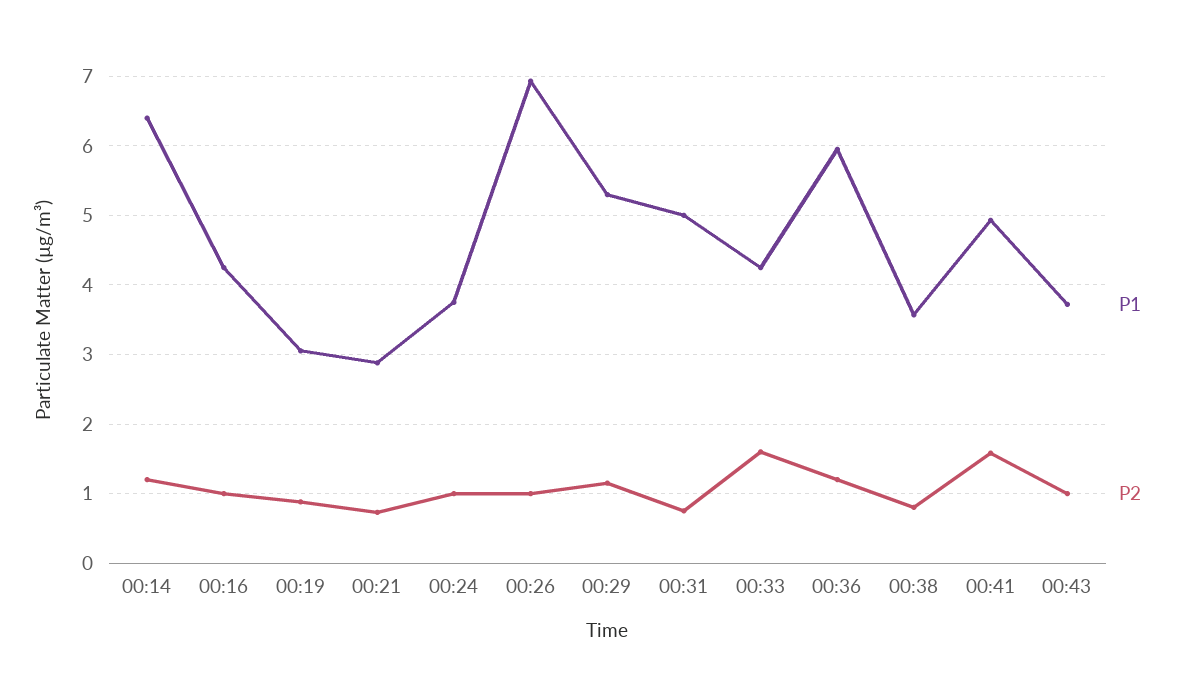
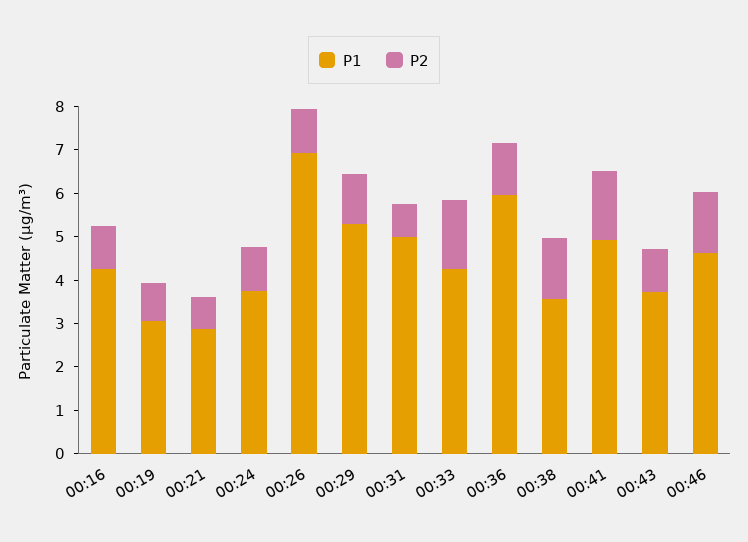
P1, 00:14: 6.4 -> none
P2, 00:14: 1.2 -> none
P2, 00:38: 0.8 -> 1.4
P1, 00:46: none -> 4.6
P2, 00:46: none -> 1.4

